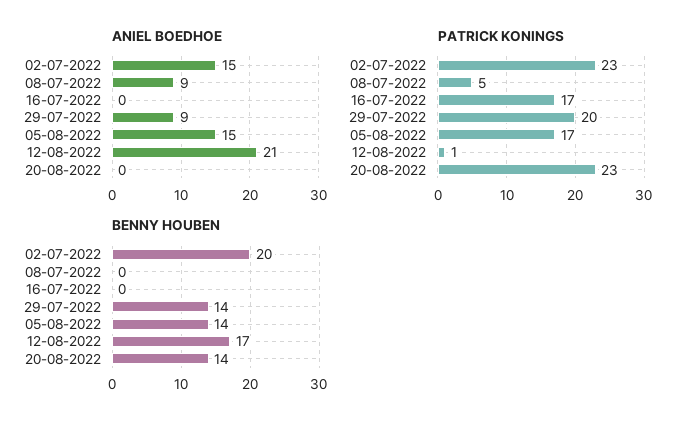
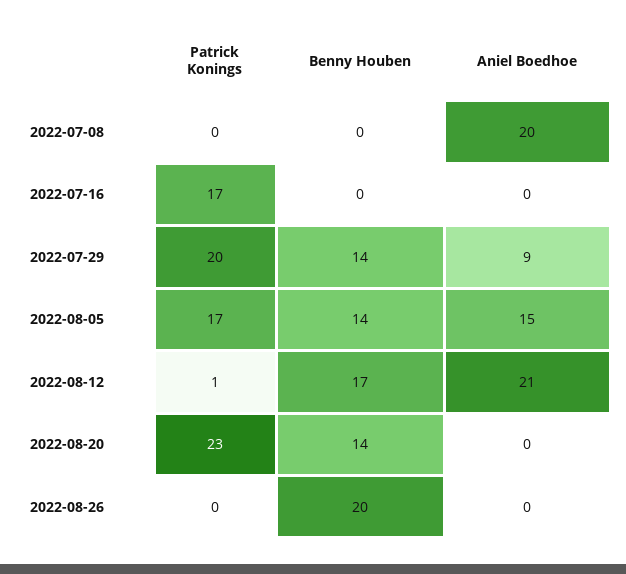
ANIEL BOEDHOE, 02-07-2022: 15 -> none
ANIEL BOEDHOE, 08-07-2022: 9 -> 20
PATRICK KONINGS, 02-07-2022: 23 -> none
PATRICK KONINGS, 08-07-2022: 5 -> 0
BENNY HOUBEN, 02-07-2022: 20 -> none
PATRICK KONINGS, 2022-08-26: none -> 0
BENNY HOUBEN, 2022-08-26: none -> 20
ANIEL BOEDHOE, 2022-08-26: none -> 0

